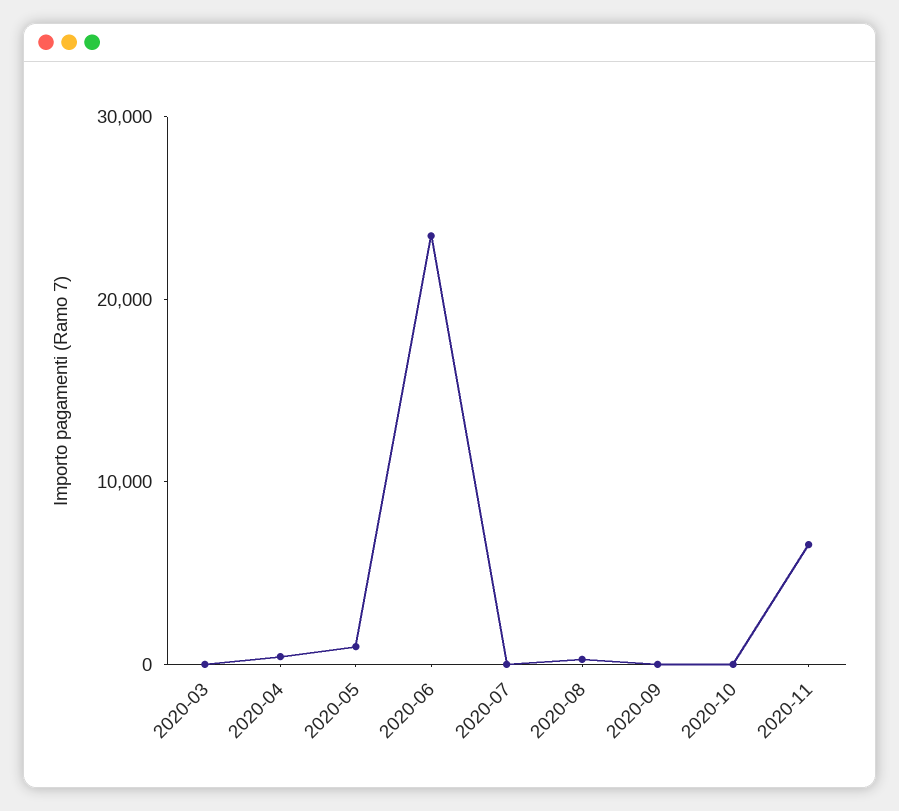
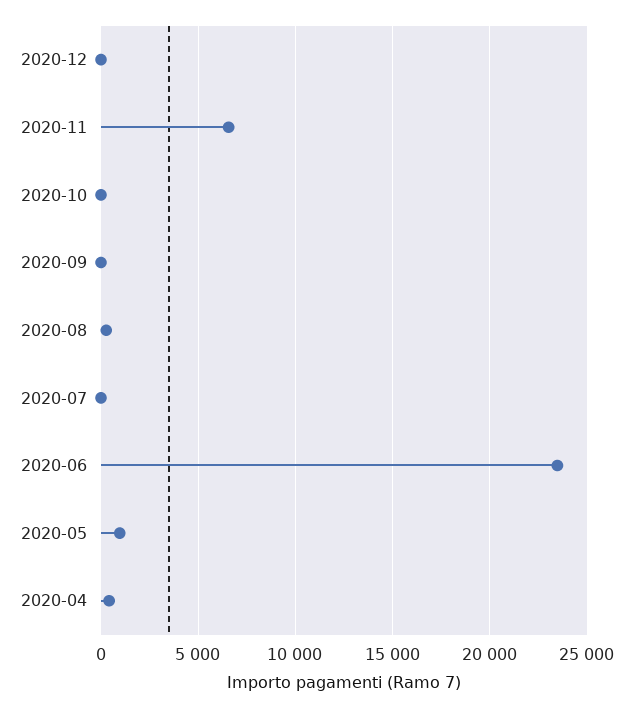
2020-03: 0 -> none
2020-12: none -> 0

